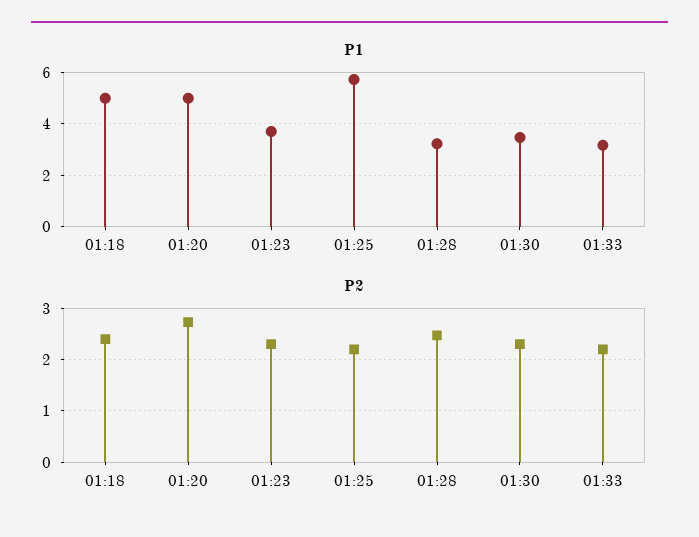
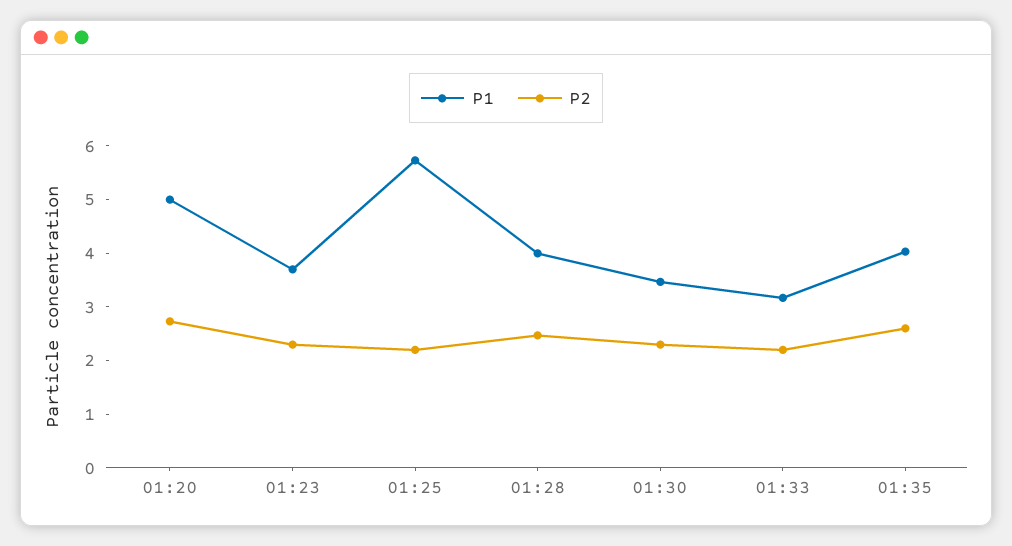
P1, 01:18: 5 -> none
P1, 01:28: 3.25 -> 4
P2, 01:18: 2.4 -> none
P1, 01:35: none -> 4
P2, 01:35: none -> 2.6

